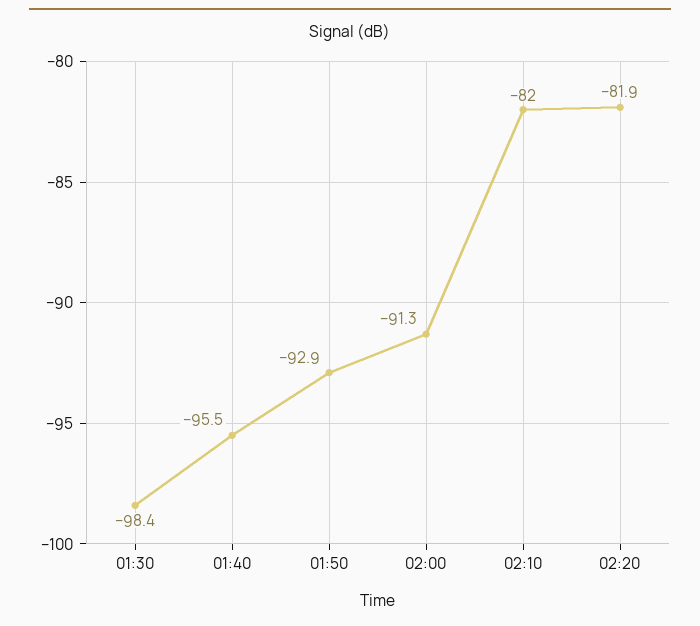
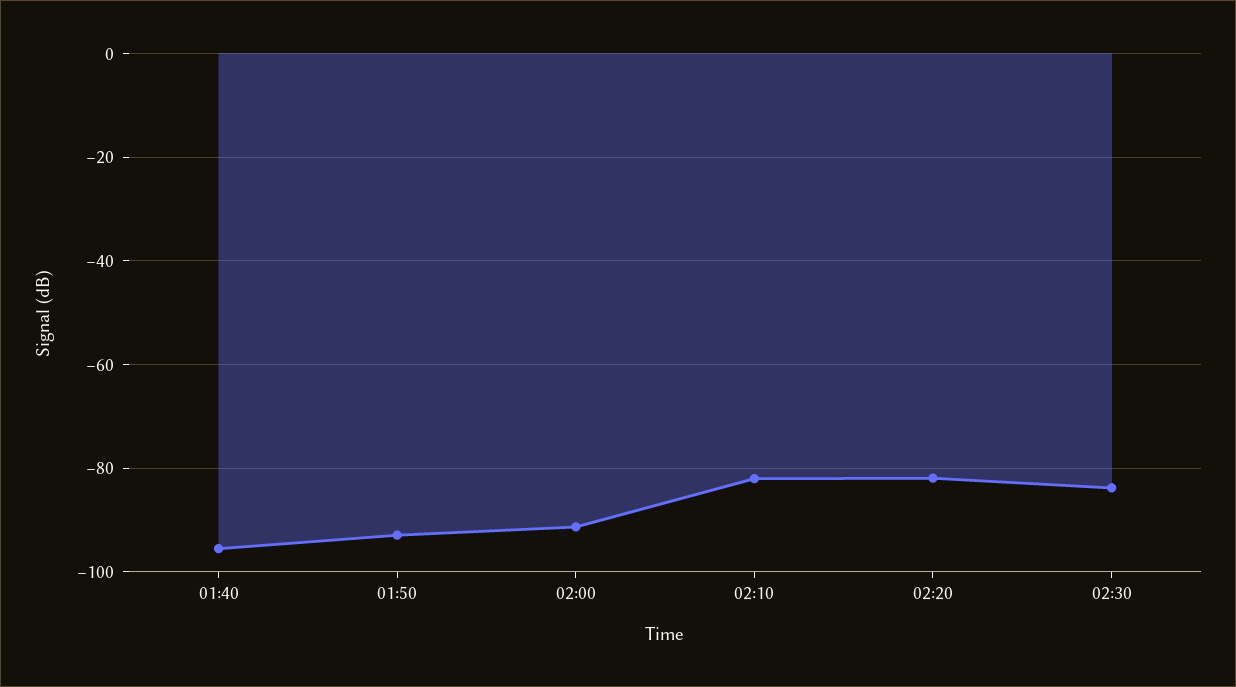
01:30: -98.4 -> none
02:30: none -> -84

